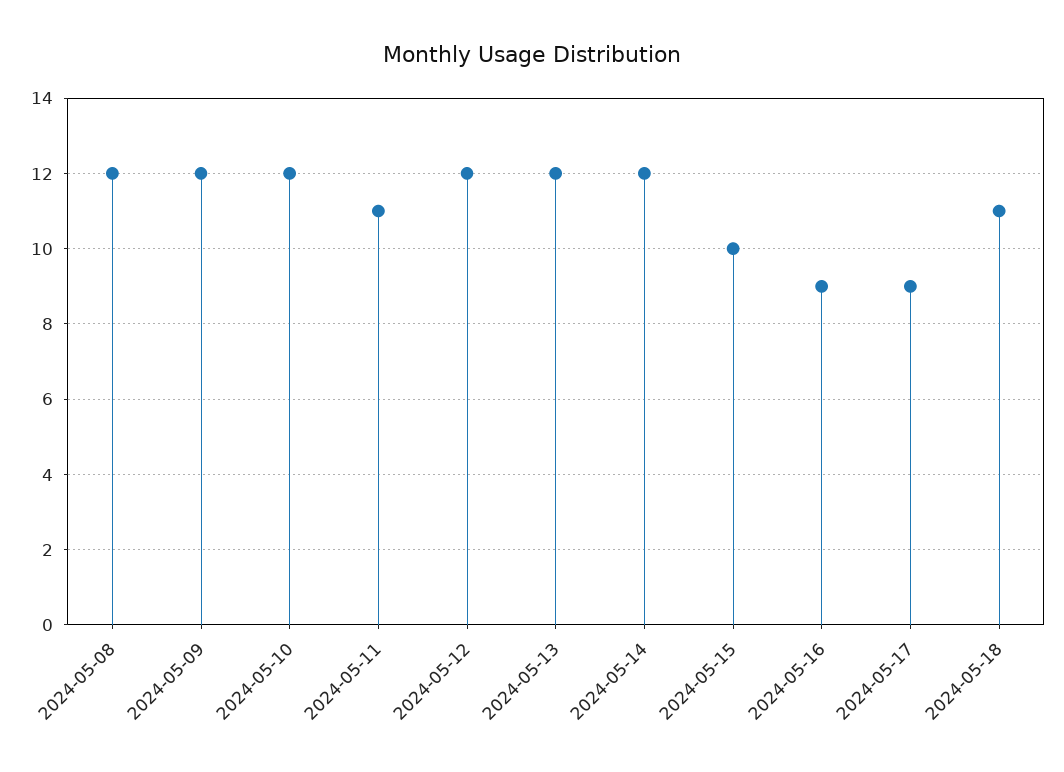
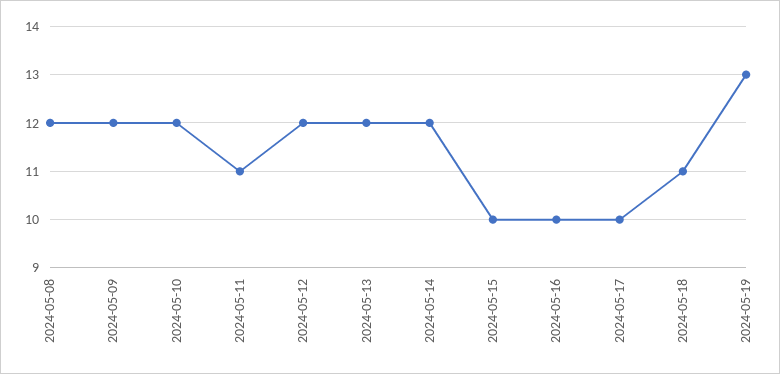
2024-05-16: 9 -> 10
2024-05-17: 9 -> 10
2024-05-19: none -> 13

